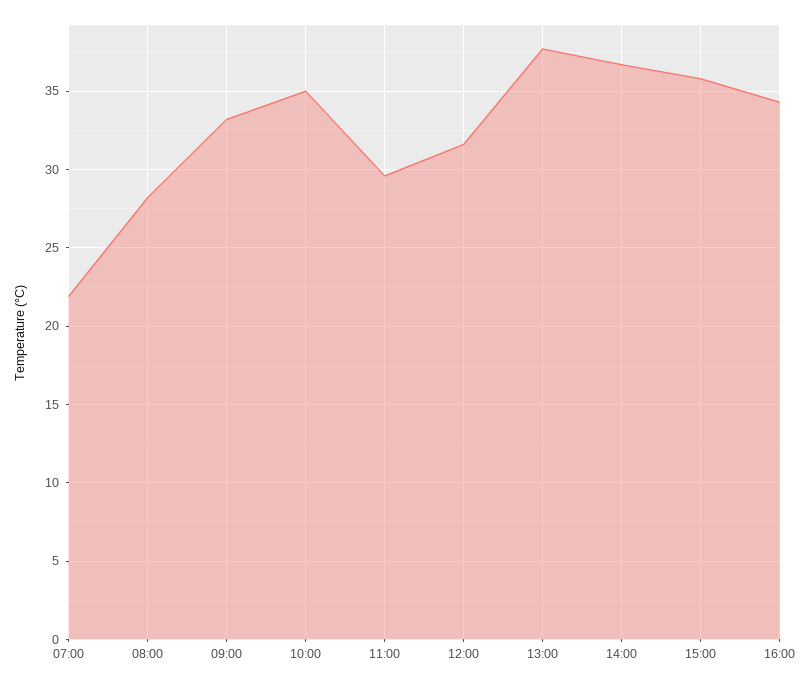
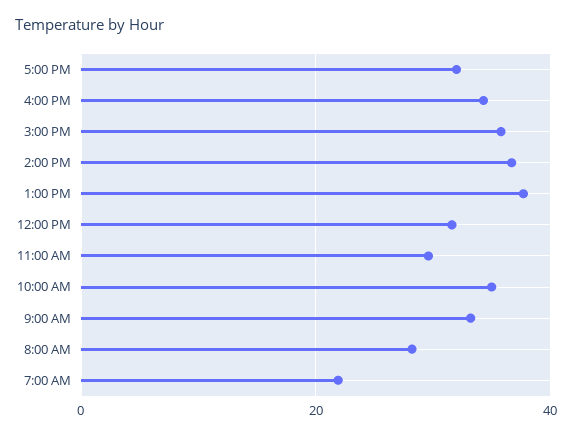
5:00 PM: none -> 32

